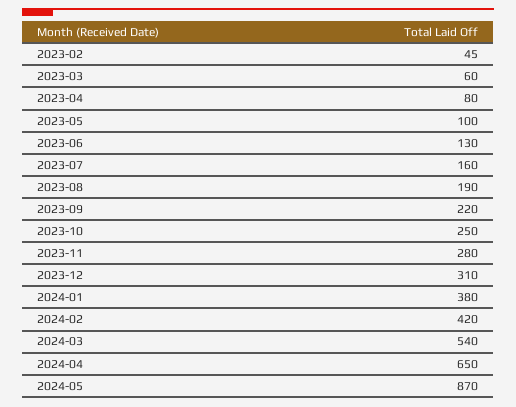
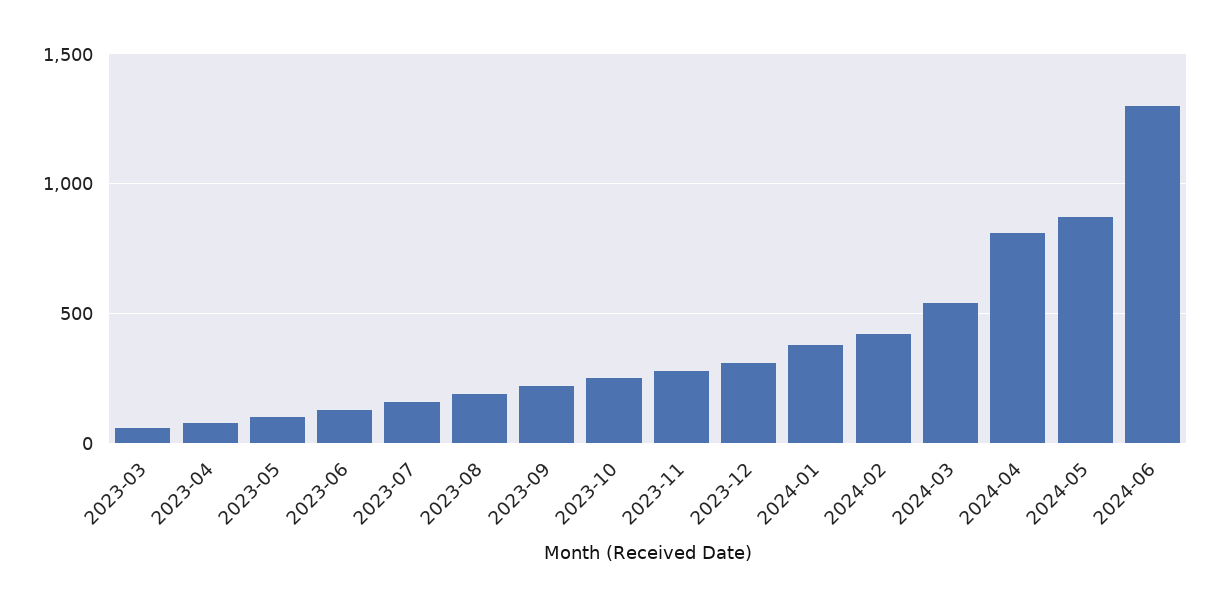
2023-02: 45 -> none
2024-04: 650 -> 800
2024-06: none -> 1300

